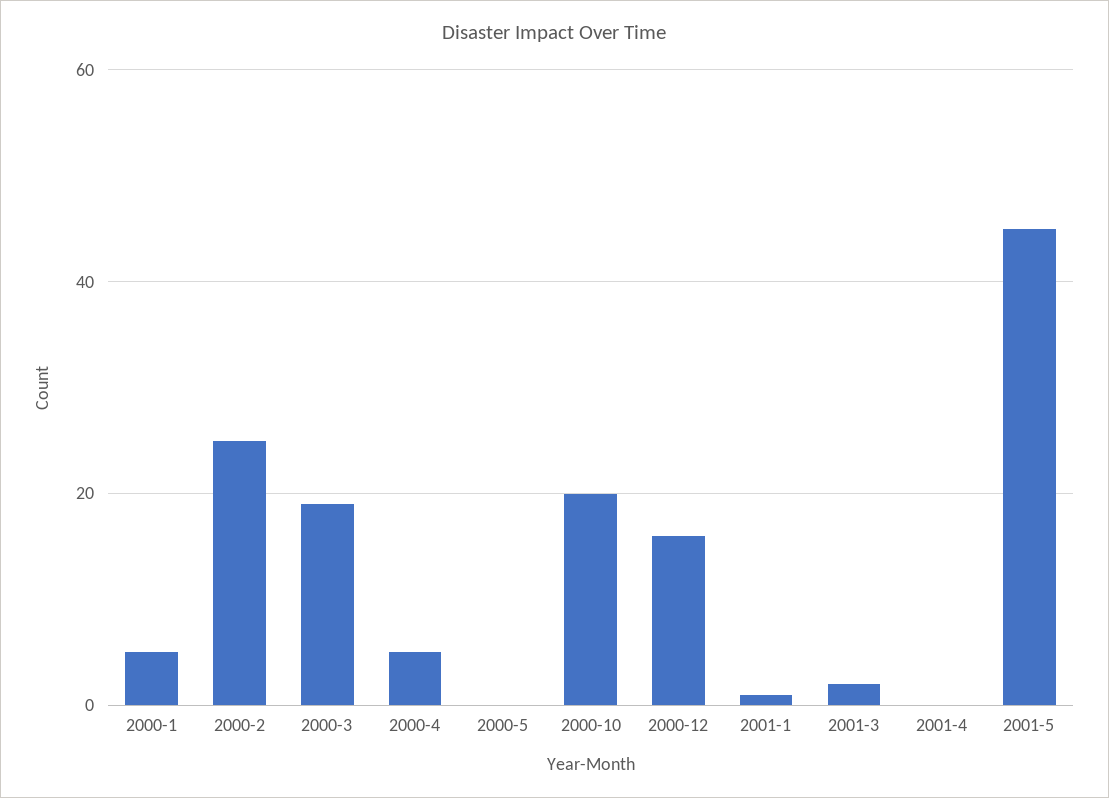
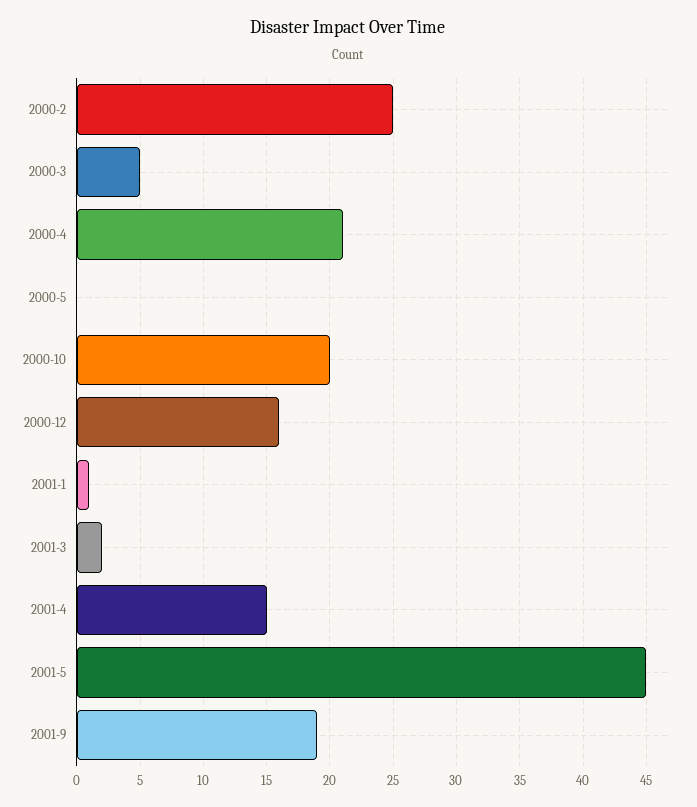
2000-1: 5 -> none
2000-3: 20 -> 5
2000-4: 5 -> 21
2001-4: 0 -> 15
2001-9: none -> 19

